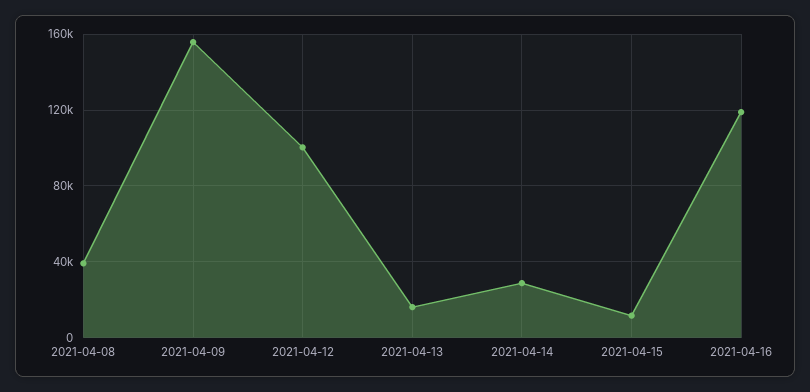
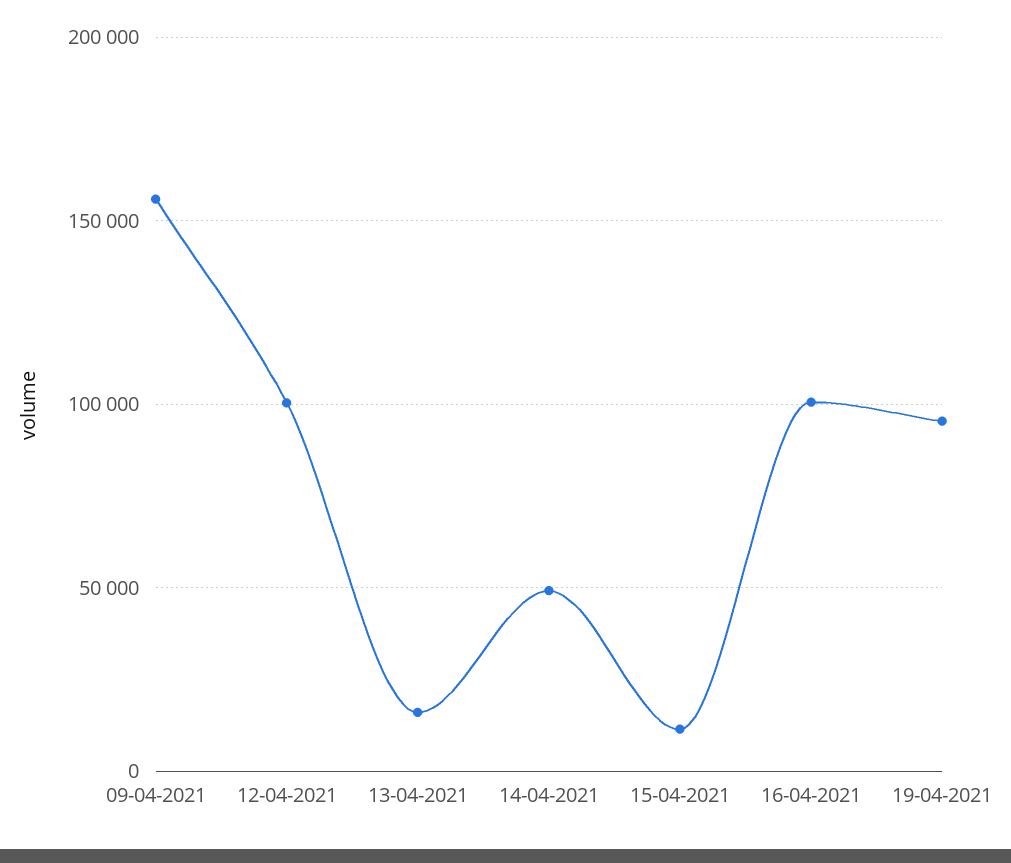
2021-04-08: 40000 -> none
2021-04-14: 30000 -> 50000
2021-04-16: 120000 -> 100000
19-04-2021: none -> 95000

